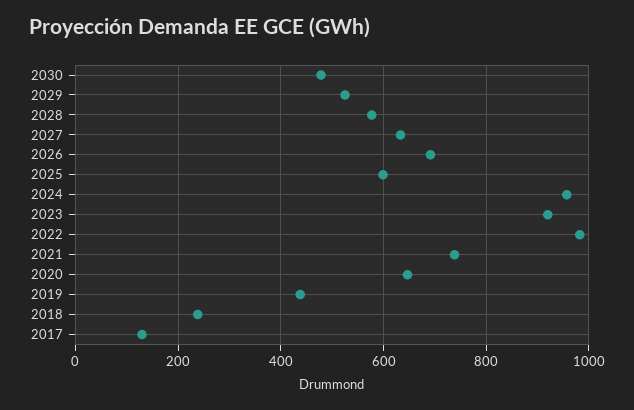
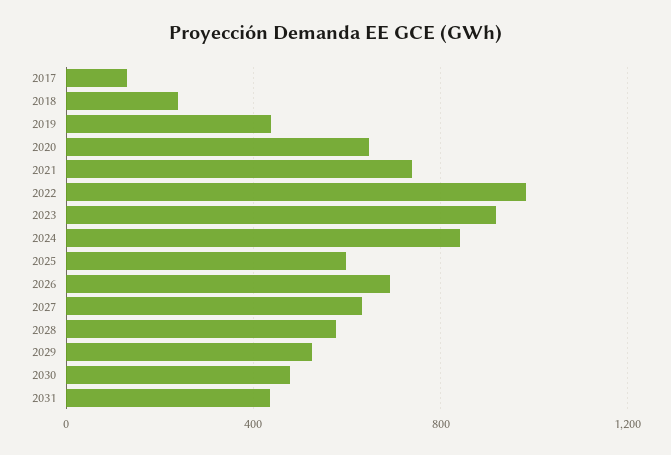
2024: 960 -> 850
2031: none -> 450

